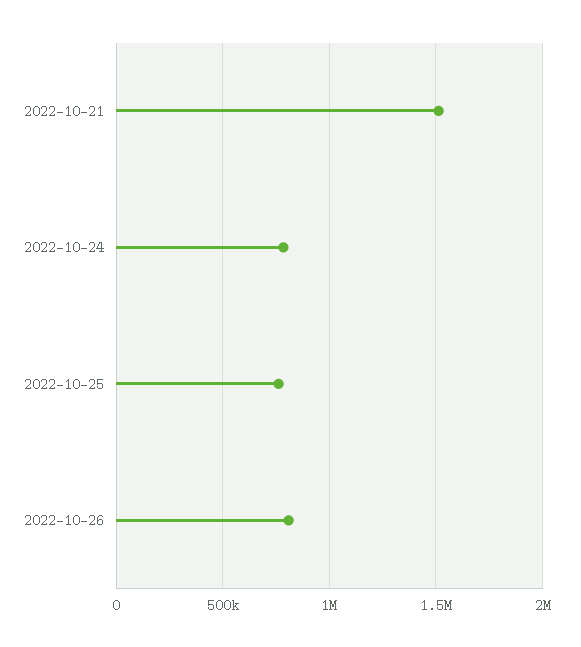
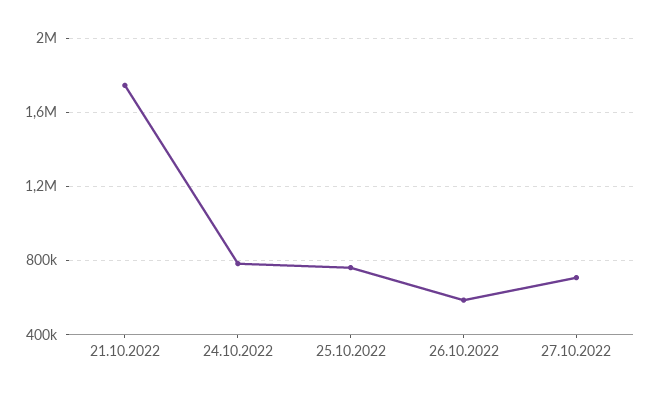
2022-10-21: 1500000 -> 1750000
2022-10-26: 800000 -> 600000
27.10.2022: none -> 700000

